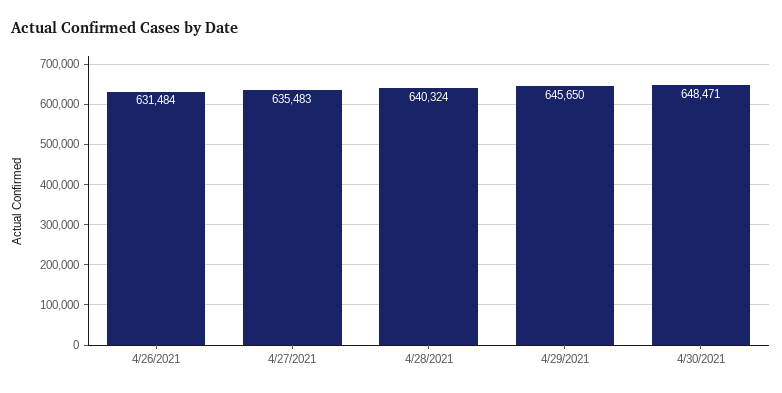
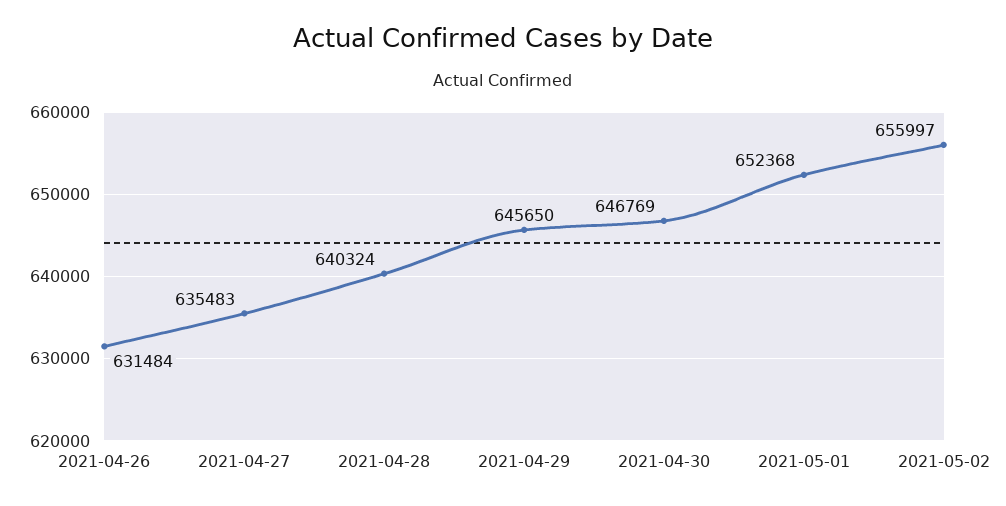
4/30/2021: 648471 -> 646769
2021-05-01: none -> 652368
2021-05-02: none -> 655997

